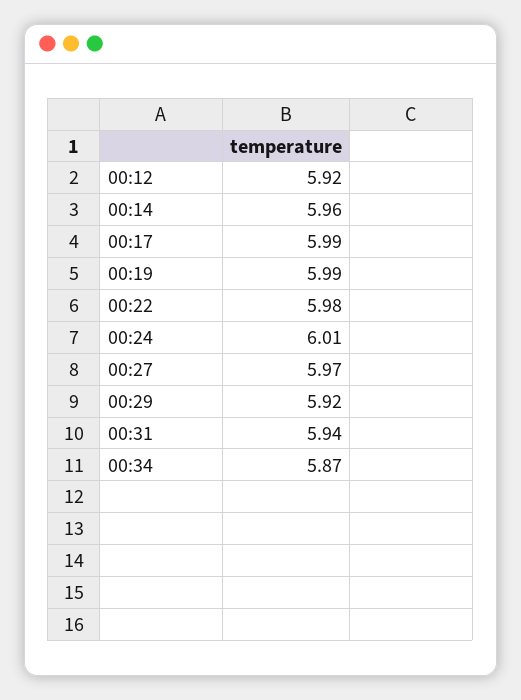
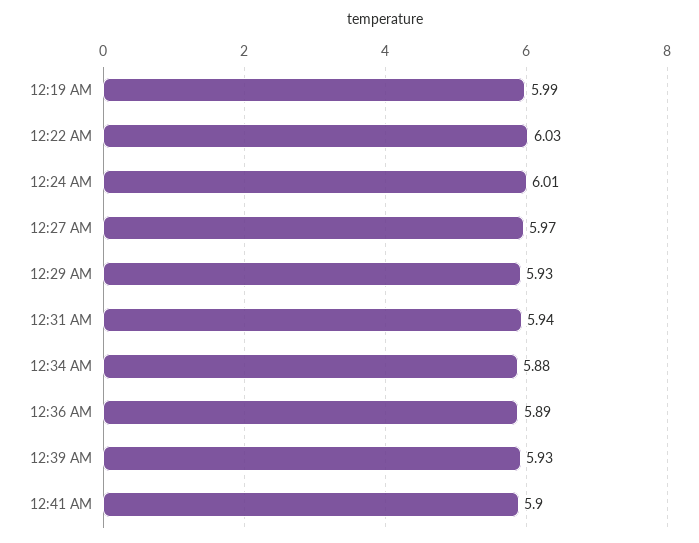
00:12: 5.92 -> none
00:14: 5.96 -> none
00:17: 5.99 -> none
00:22: 5.98 -> 6.03
00:29: 5.92 -> 5.93
00:34: 5.87 -> 5.88
12:36 AM: none -> 5.89
12:39 AM: none -> 5.93
12:41 AM: none -> 5.9

